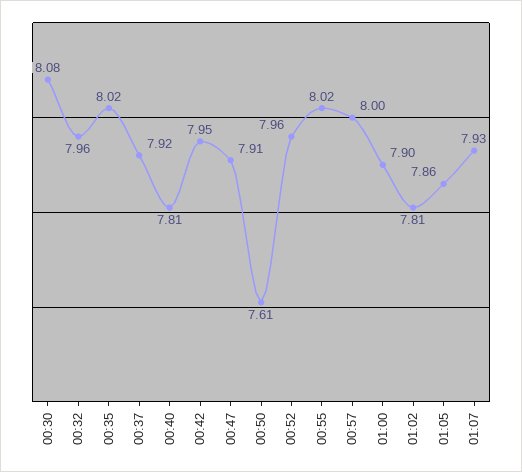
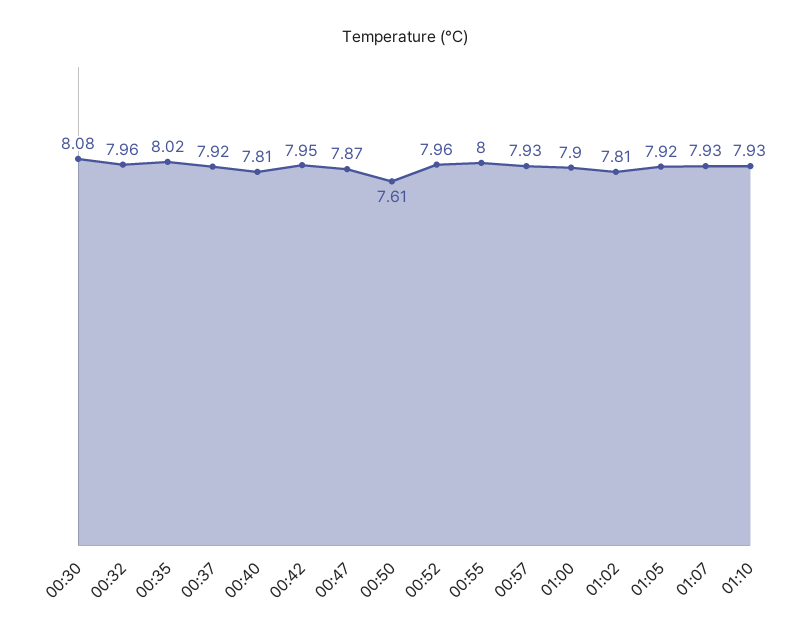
00:47: 7.91 -> 7.87
00:55: 8.02 -> 8
00:57: 8 -> 7.93
01:05: 7.86 -> 7.92
01:10: none -> 7.93

